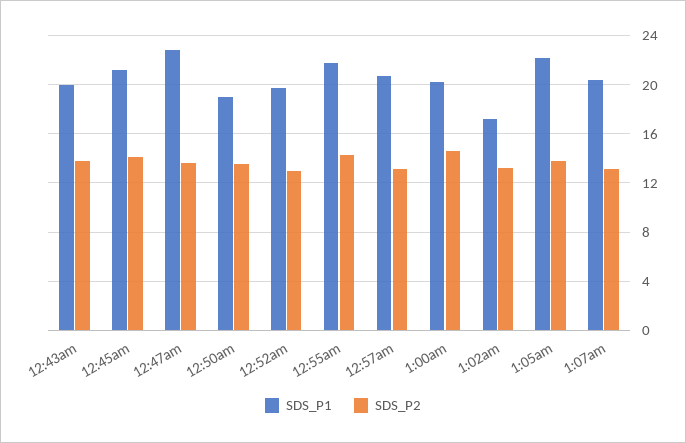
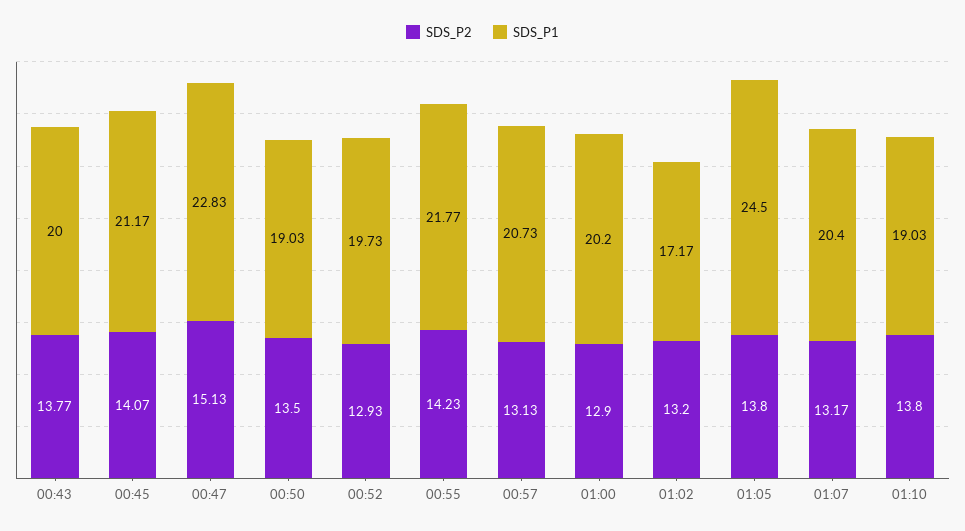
SDS_P2, 12:47am: 13.5 -> 15.13
SDS_P2, 1:00am: 14.5 -> 12.9
SDS_P1, 1:05am: 22 -> 24.5
SDS_P2, 01:10: none -> 13.8
SDS_P1, 01:10: none -> 19.03

